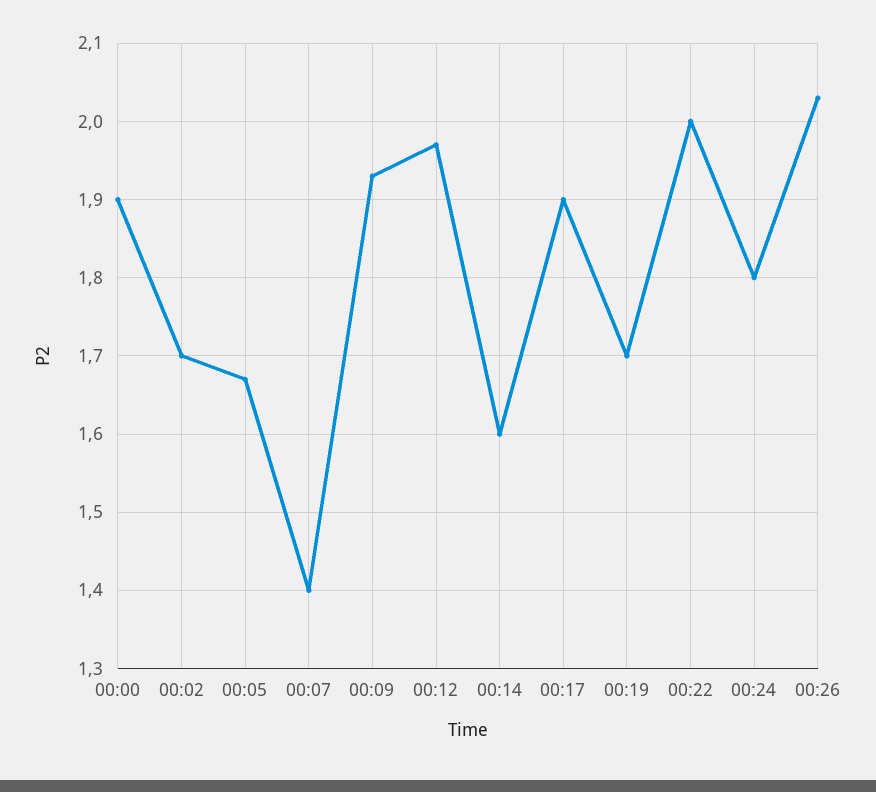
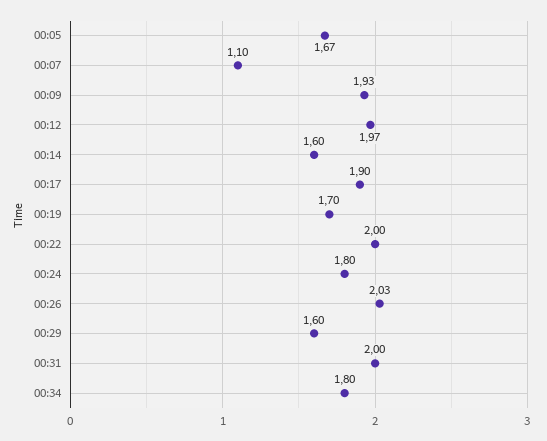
00:00: 1.9 -> none
00:02: 1.7 -> none
00:07: 1.4 -> 1.1
00:29: none -> 1.6
00:31: none -> 2
00:34: none -> 1.8

